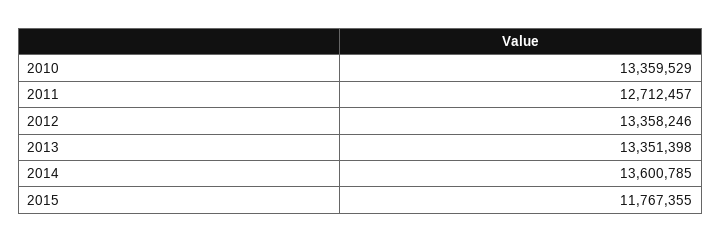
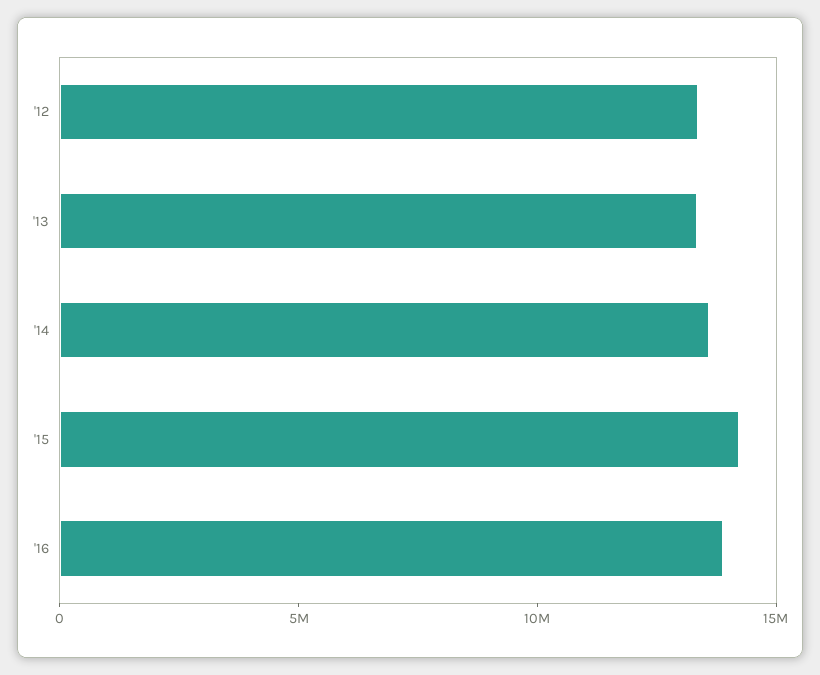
2010: 13359529 -> none
2011: 12712457 -> none
2015: 11767355 -> 14000000
'16: none -> 14000000

